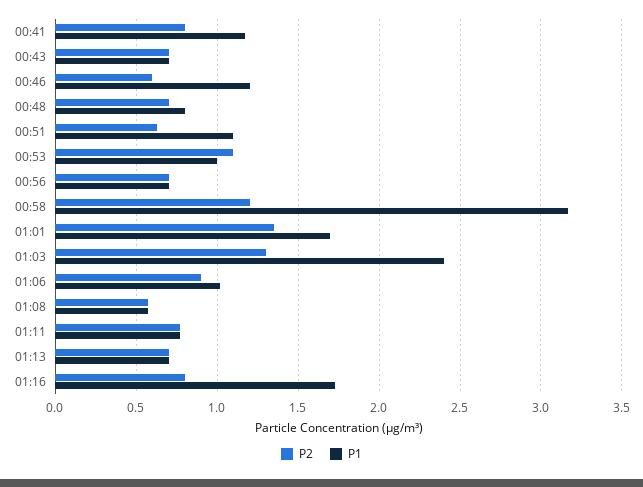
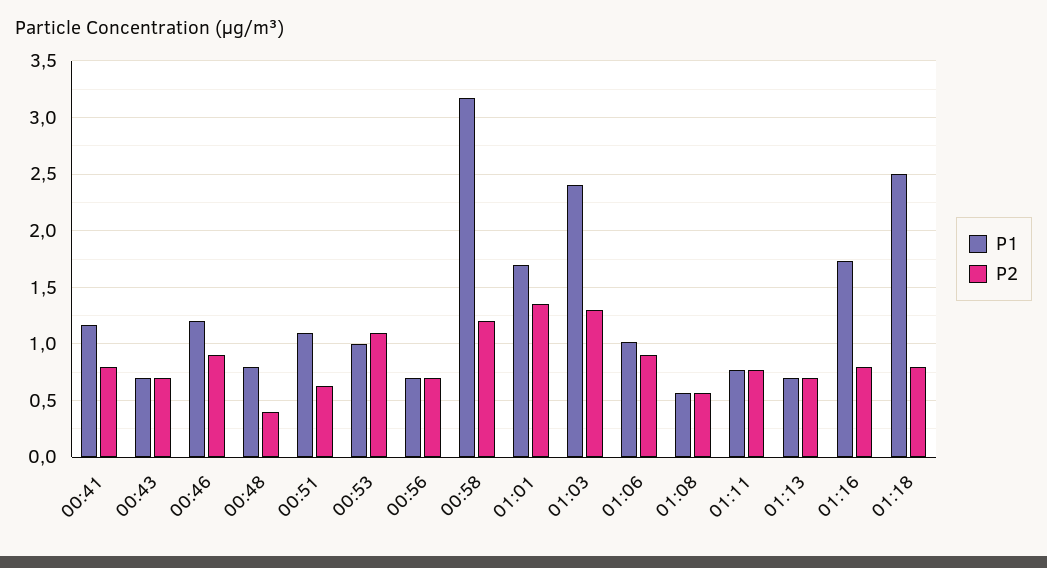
P2, 00:46: 0.6 -> 0.9
P2, 00:48: 0.7 -> 0.4
P1, 01:18: none -> 2.5
P2, 01:18: none -> 0.8

